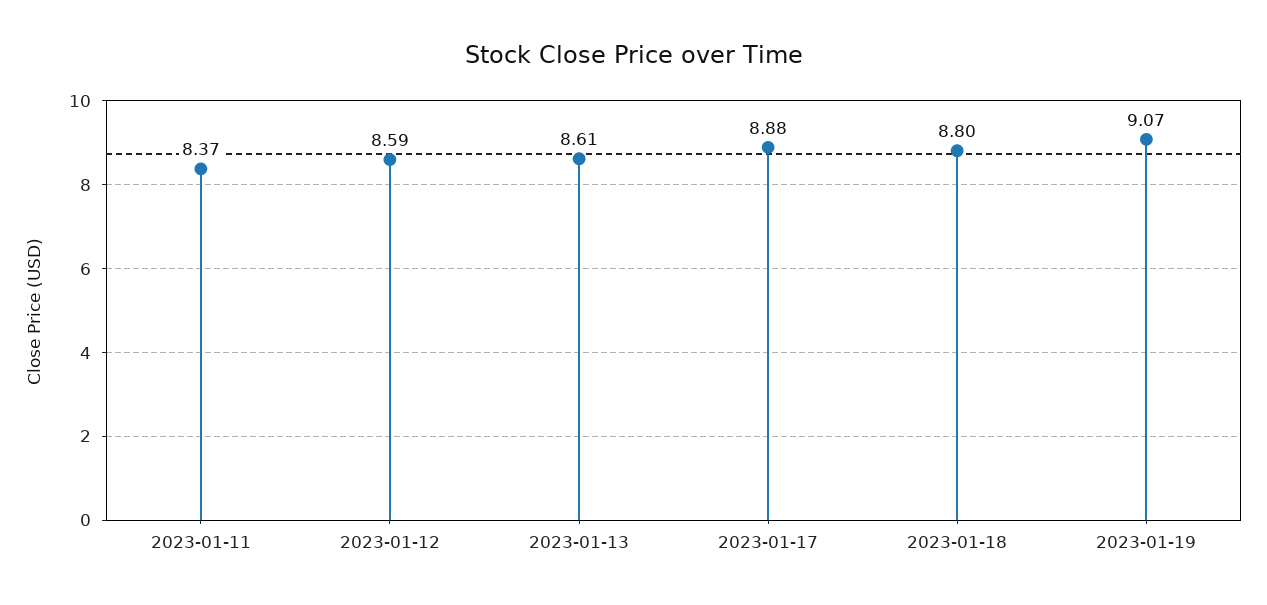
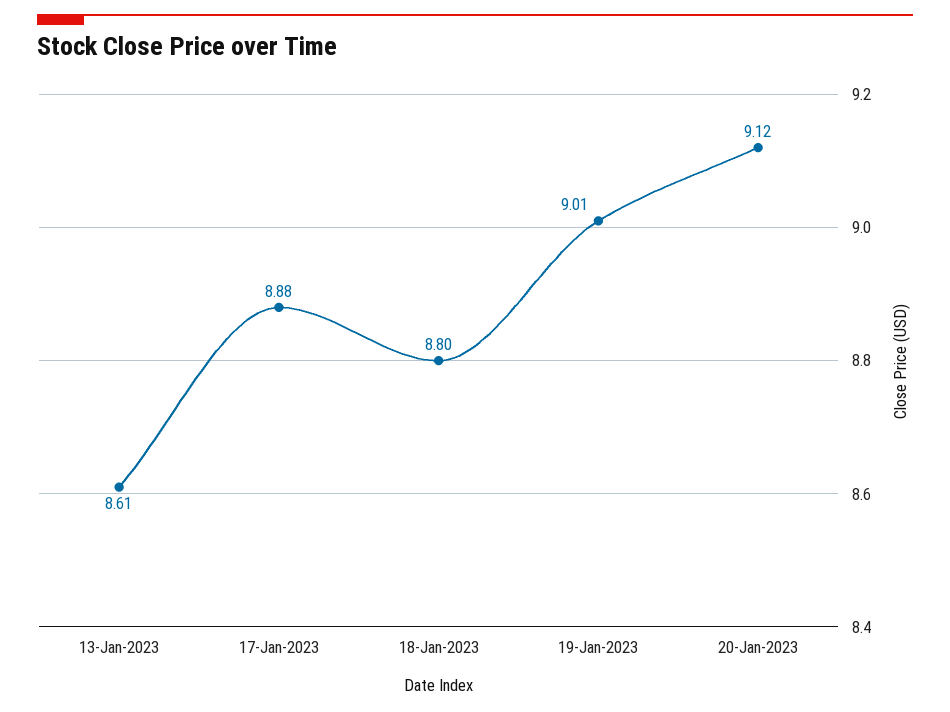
2023-01-11: 8.37 -> none
2023-01-12: 8.59 -> none
2023-01-19: 9.07 -> 9.01
20-Jan-2023: none -> 9.12

